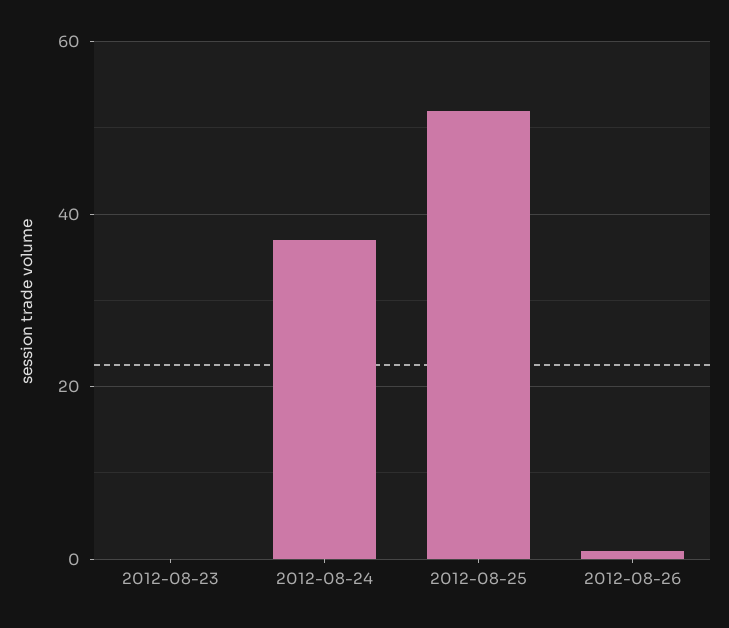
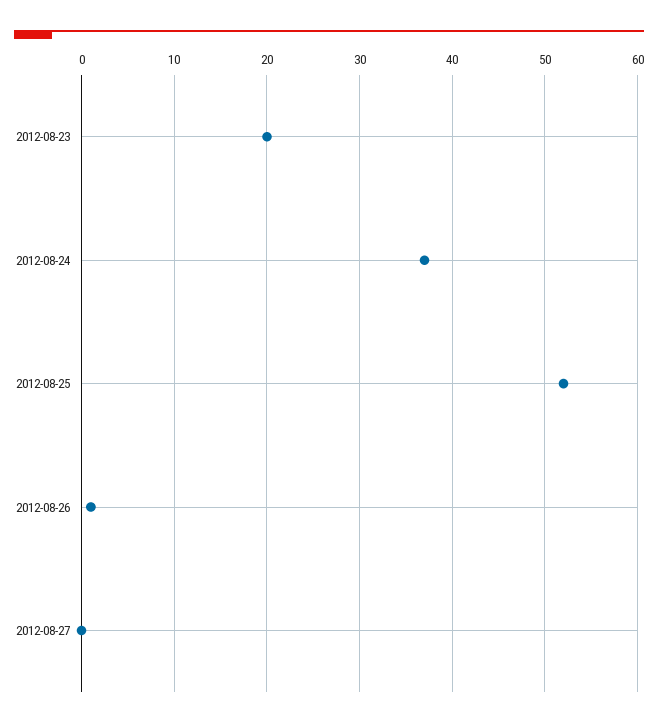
2012-08-23: 0 -> 20
2012-08-27: none -> 0

